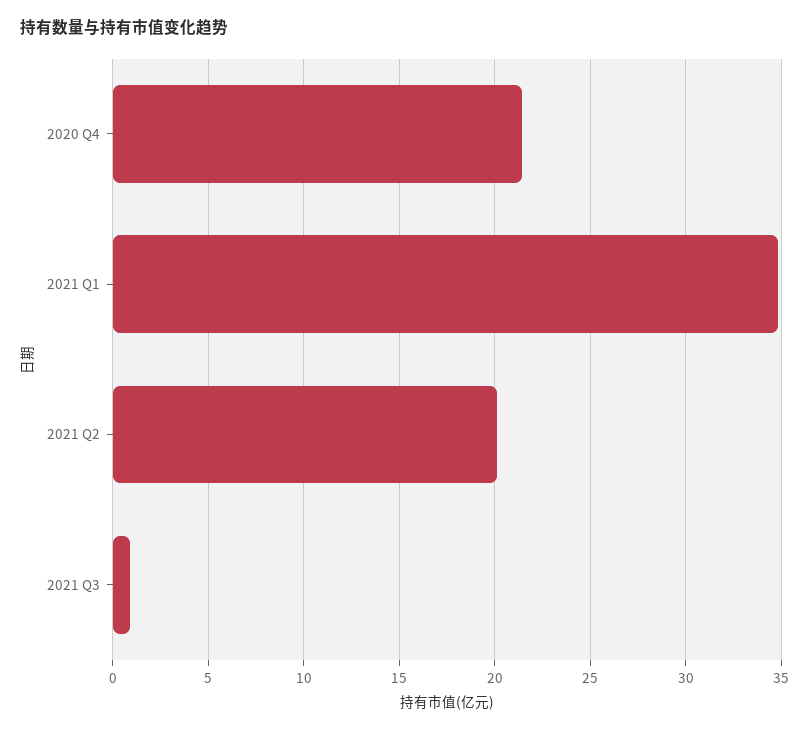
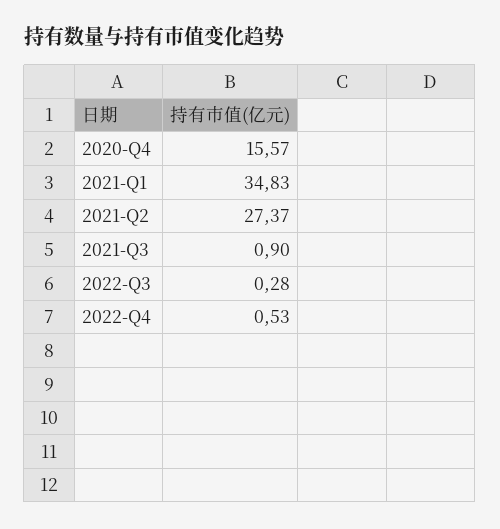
2020 Q4: 21.5 -> 15.57
2021 Q2: 20 -> 27.37
2022-Q3: none -> 0.28
2022-Q4: none -> 0.53

